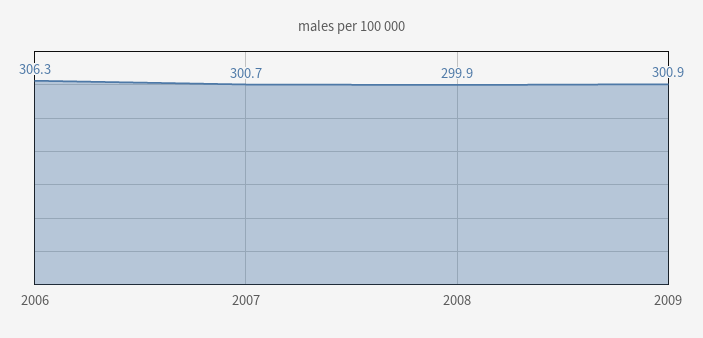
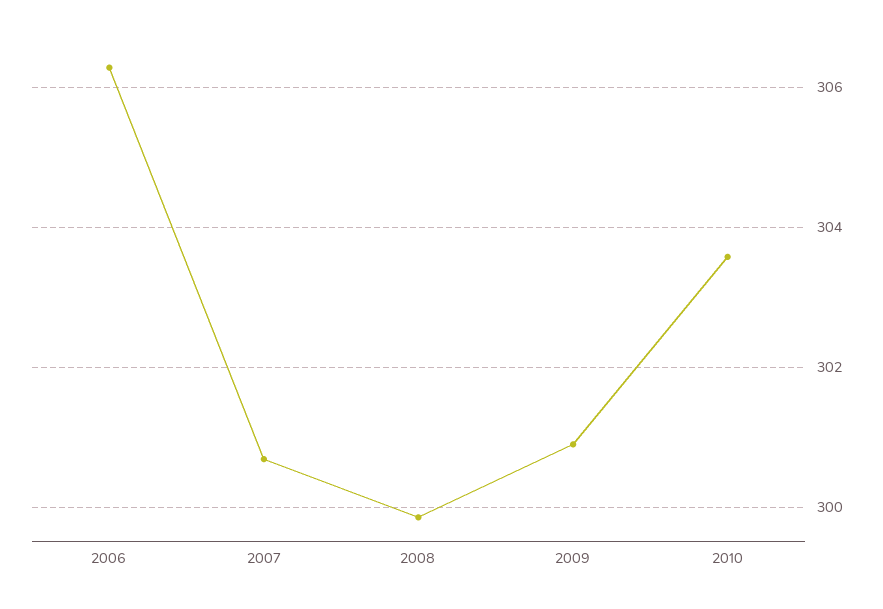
2010: none -> 303.6

